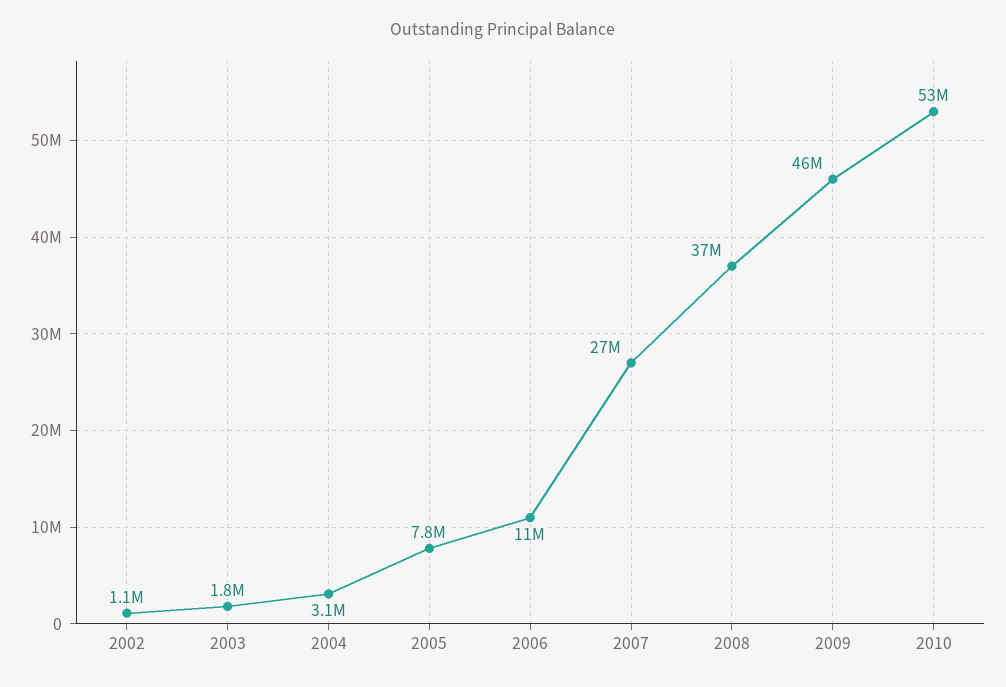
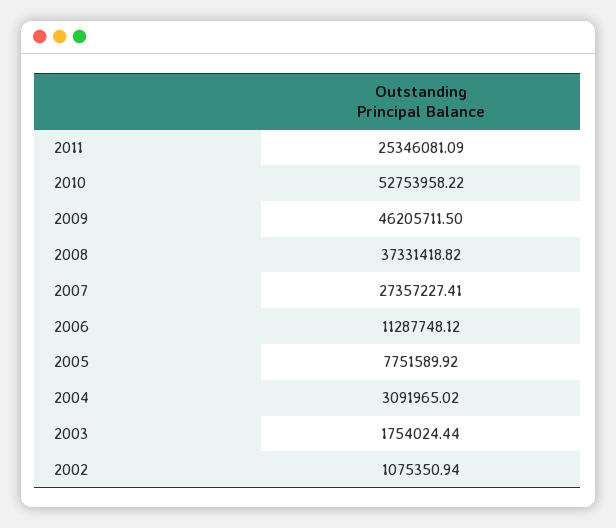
2011: none -> 25346081.09

